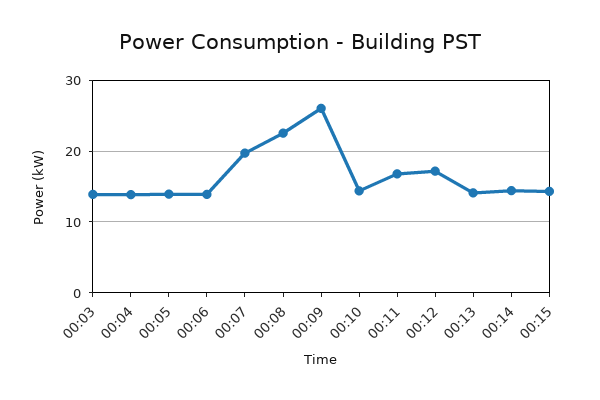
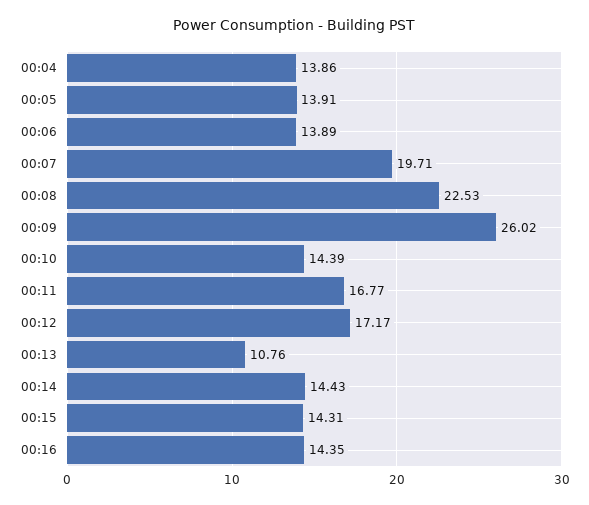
00:03: 14 -> none
00:13: 14 -> 10.76
00:16: none -> 14.35

